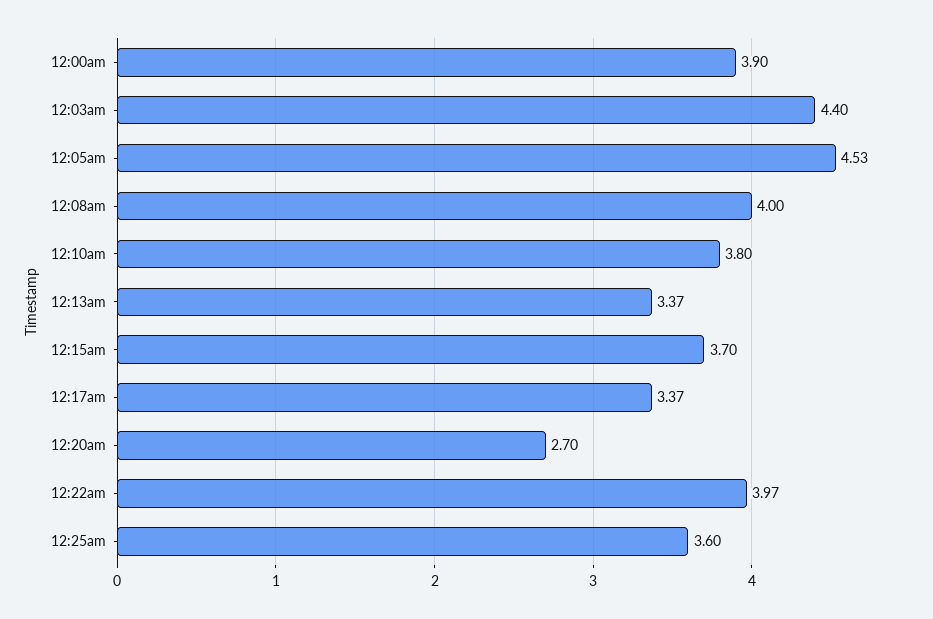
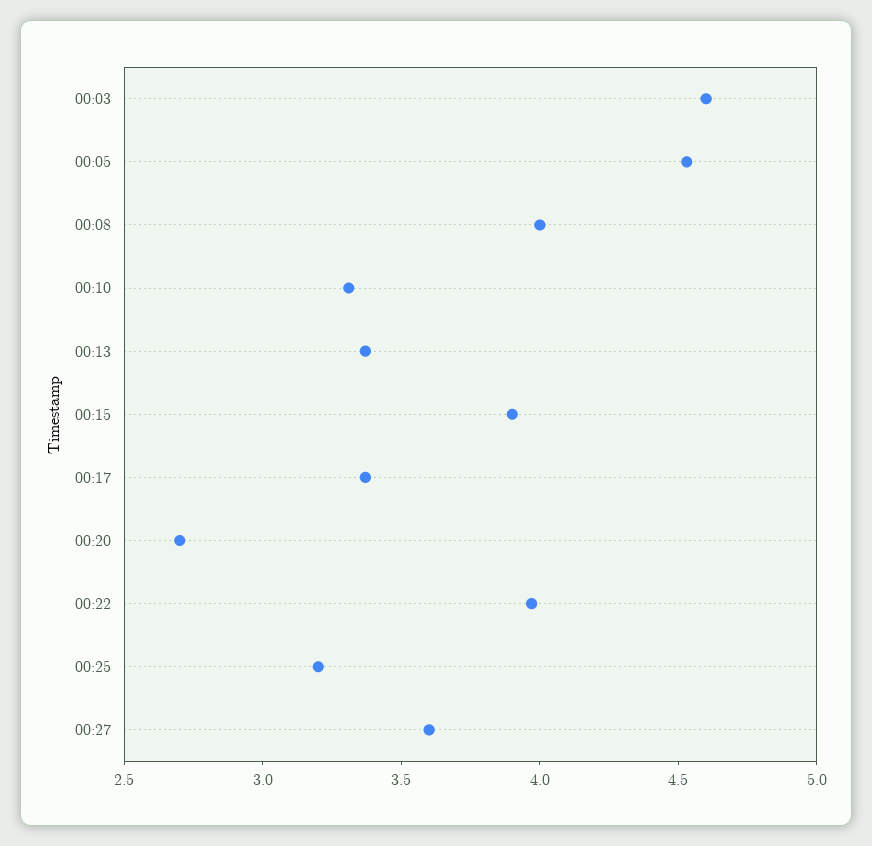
12:00am: 3.9 -> none
12:03am: 4.4 -> 4.6
12:10am: 3.8 -> 3.3
12:15am: 3.7 -> 3.9
12:25am: 3.6 -> 3.2
00:27: none -> 3.6

